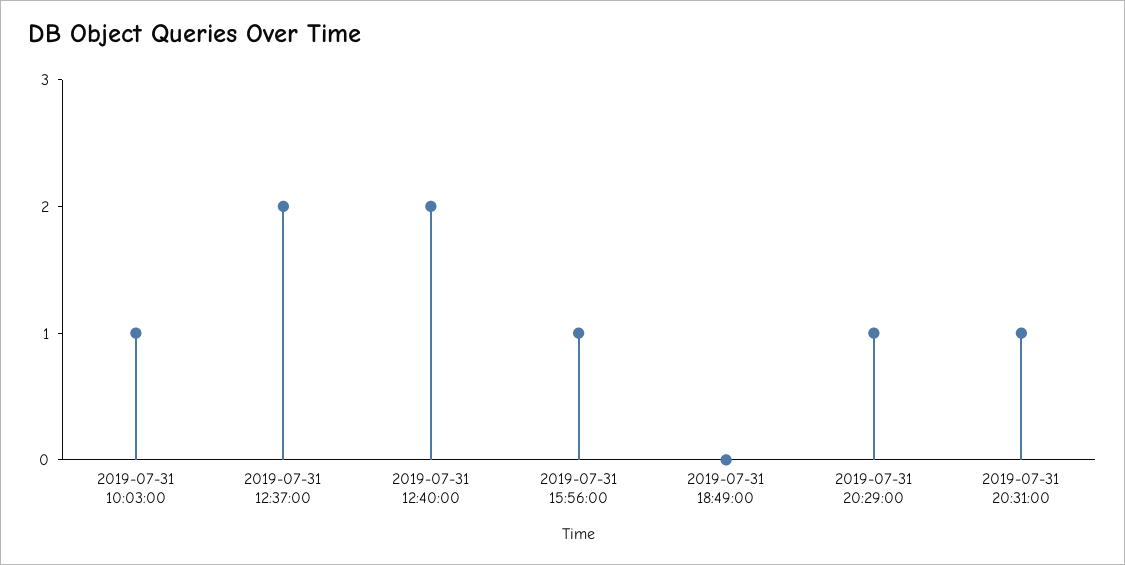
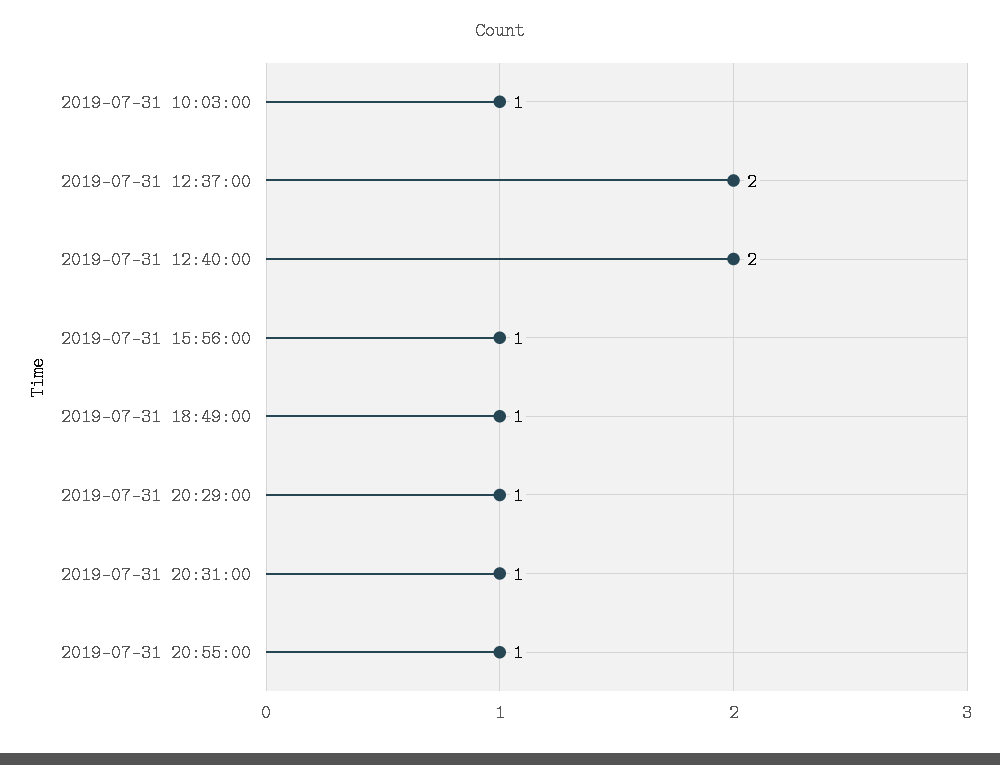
2019-07-31 18:49:00: 0 -> 1
2019-07-31 20:55:00: none -> 1

